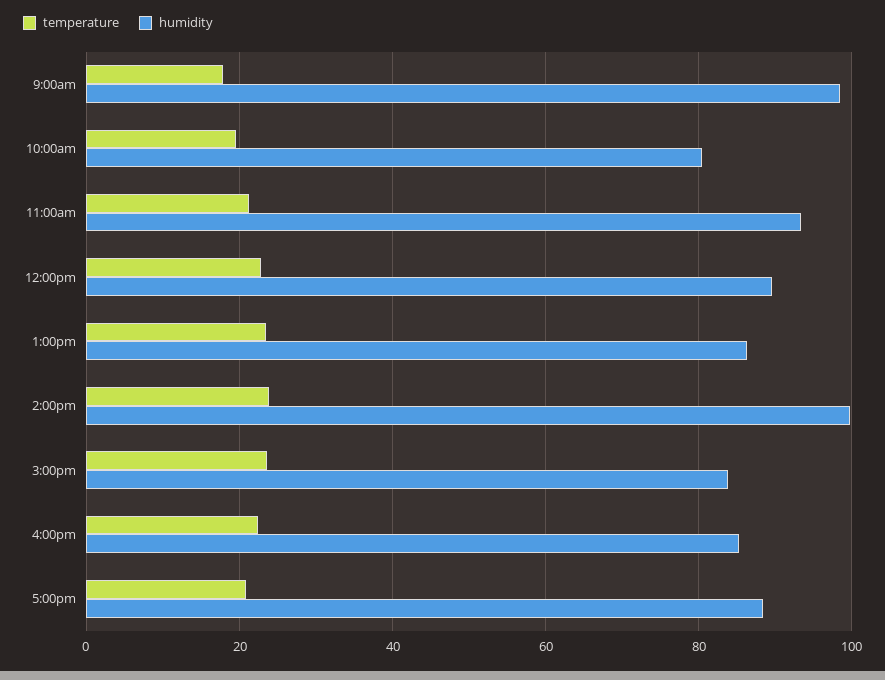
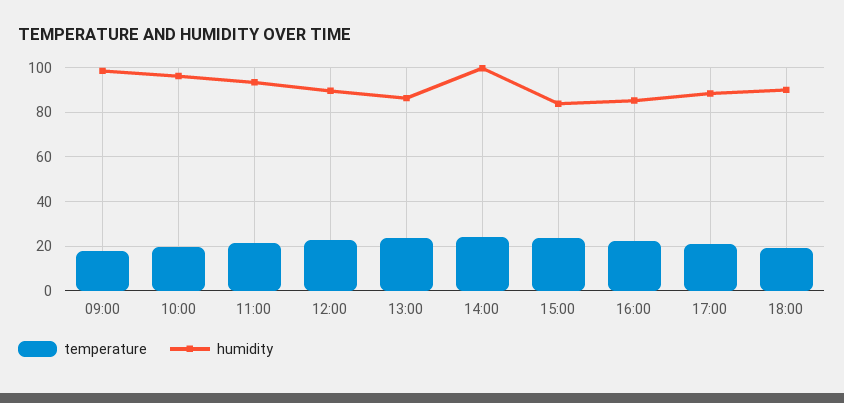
humidity, 10:00am: 80 -> 95
temperature, 18:00: none -> 20
humidity, 18:00: none -> 90

